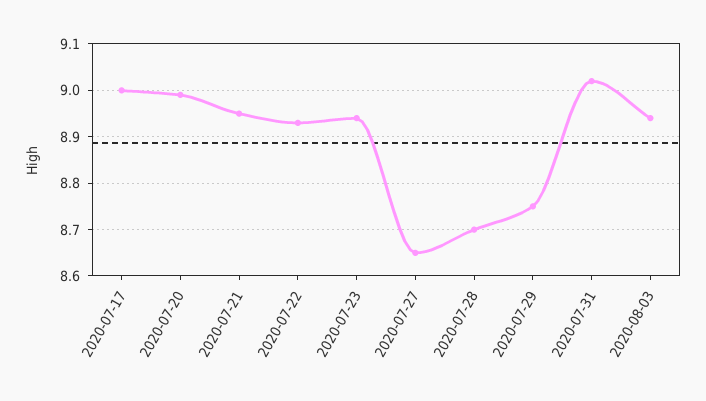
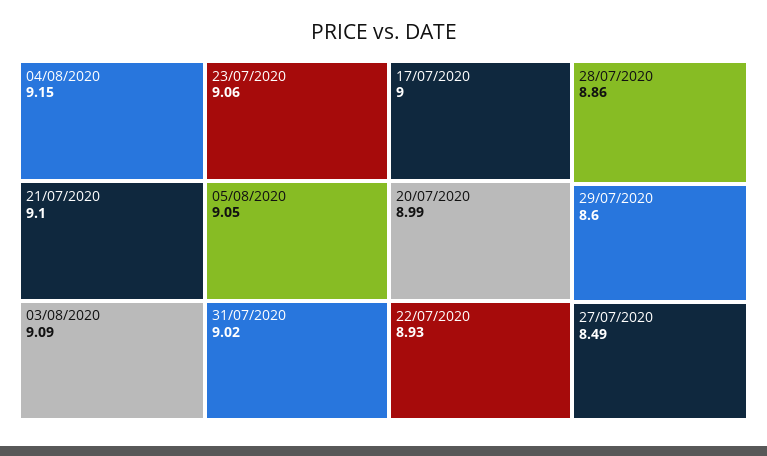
2020-07-21: 8.95 -> 9.1
2020-07-23: 8.95 -> 9.06
2020-07-27: 8.65 -> 8.49
2020-07-28: 8.7 -> 8.86
2020-07-29: 8.75 -> 8.6
2020-08-03: 8.95 -> 9.09
04/08/2020: none -> 9.15
05/08/2020: none -> 9.05

